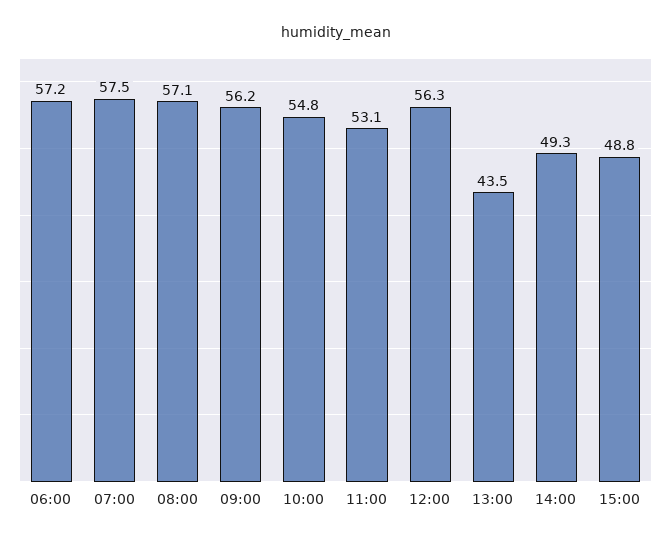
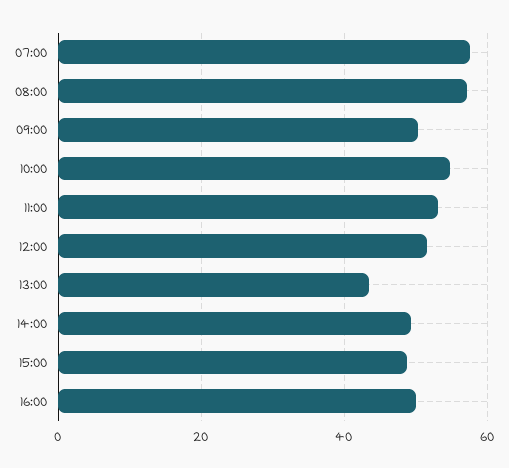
06:00: 57.2 -> none
09:00: 56.2 -> 50
12:00: 56.3 -> 52
16:00: none -> 50

